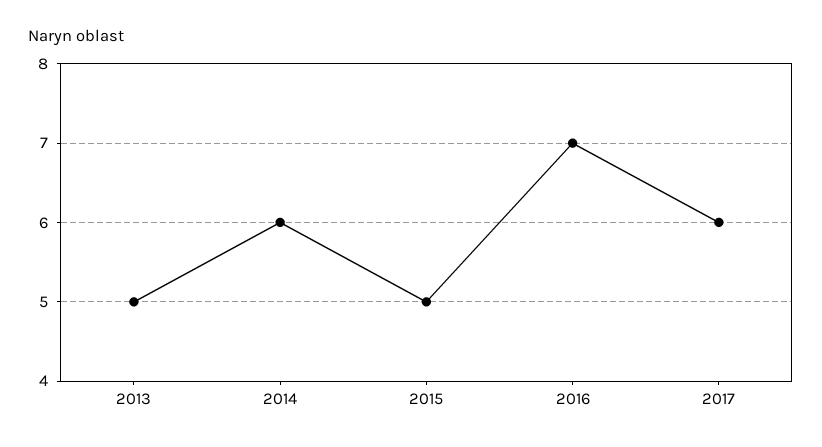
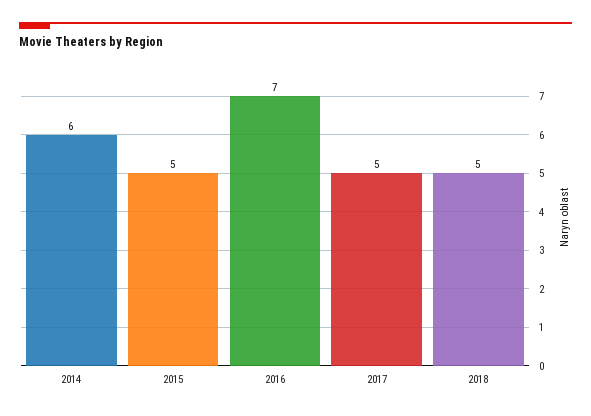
2013: 5 -> none
2017: 6 -> 5
2018: none -> 5

